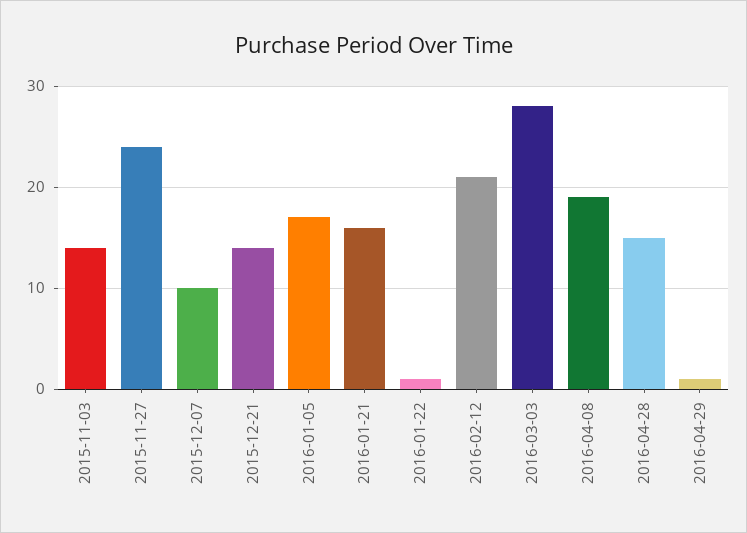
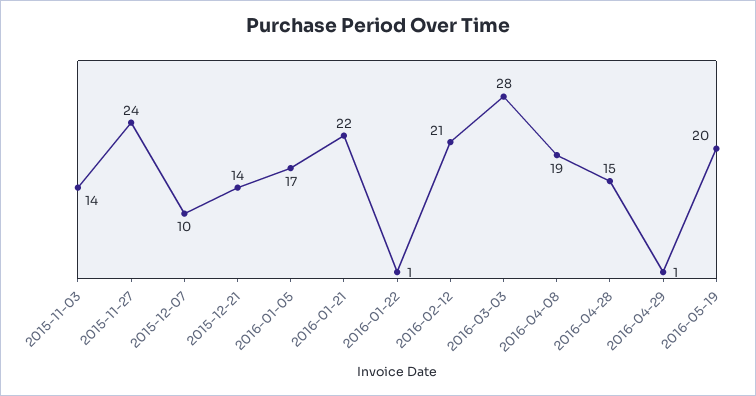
2016-01-21: 16 -> 22
2016-05-19: none -> 20

